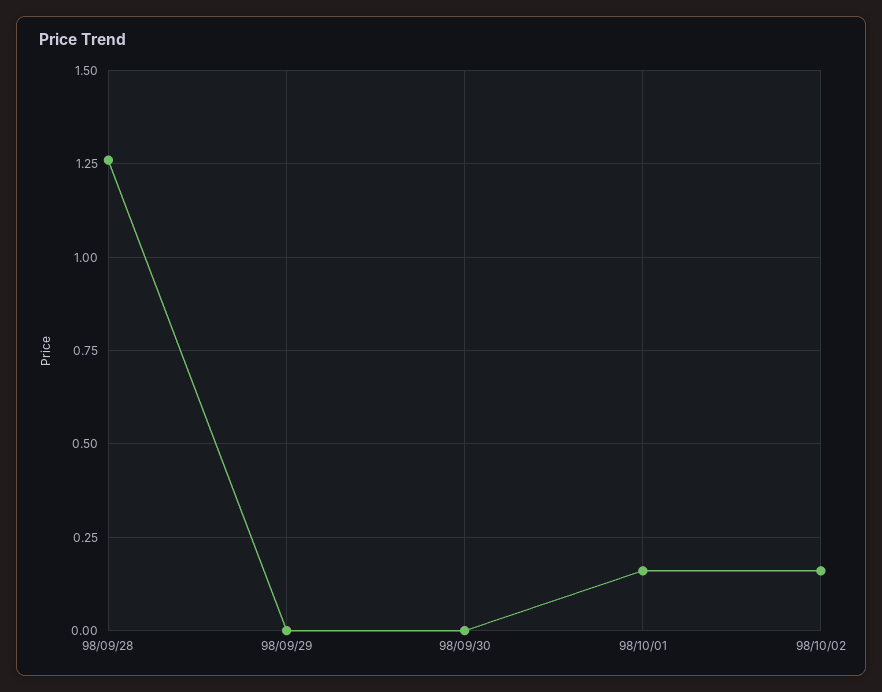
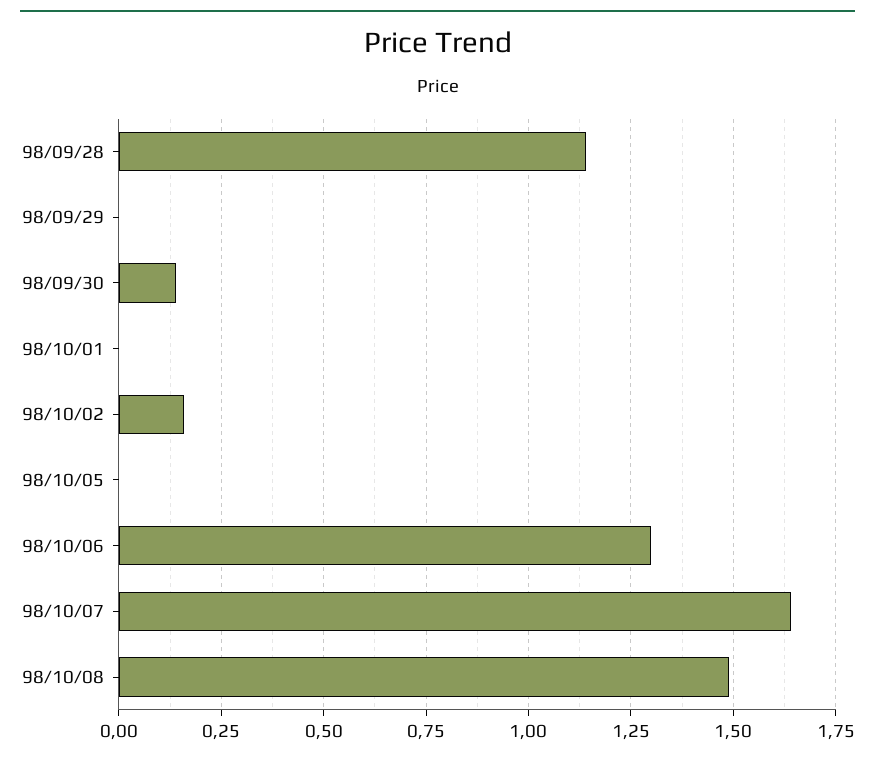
98/09/28: 1.25 -> 1.15
98/09/30: 0 -> 0.15
98/10/01: 0.15 -> 0
98/10/05: none -> 0
98/10/06: none -> 1.3
98/10/07: none -> 1.65
98/10/08: none -> 1.5

